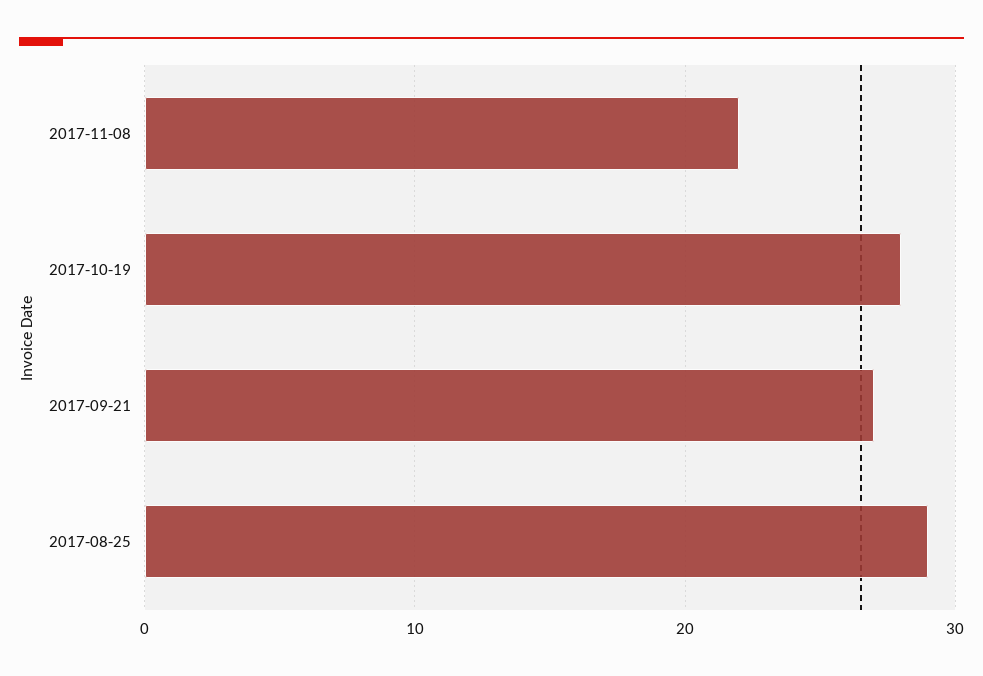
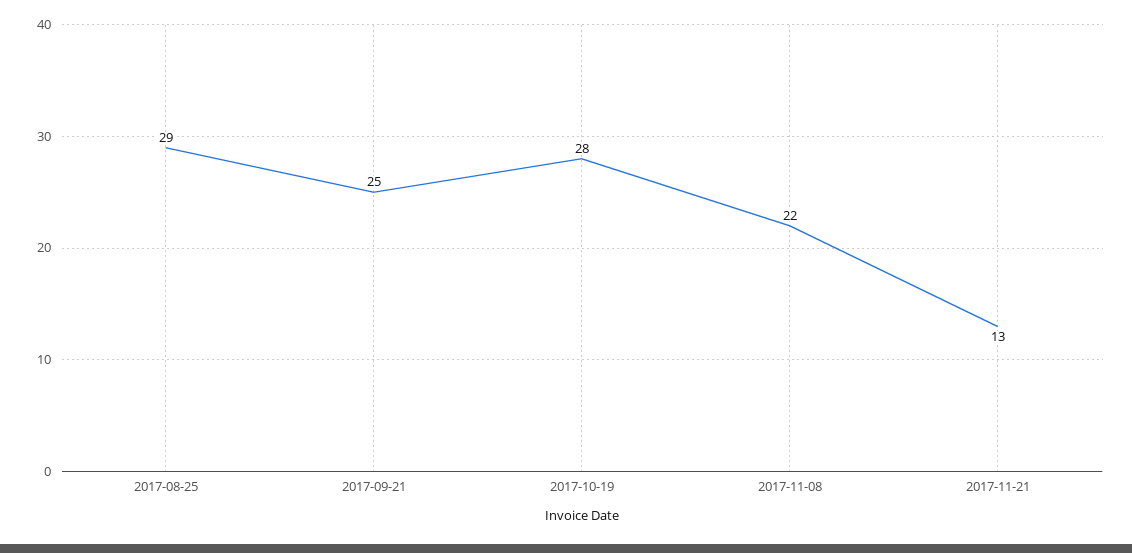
2017-09-21: 27 -> 25
2017-11-21: none -> 13

